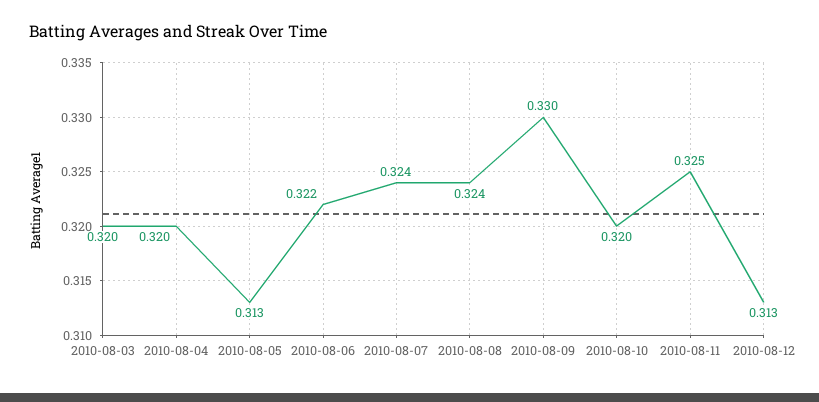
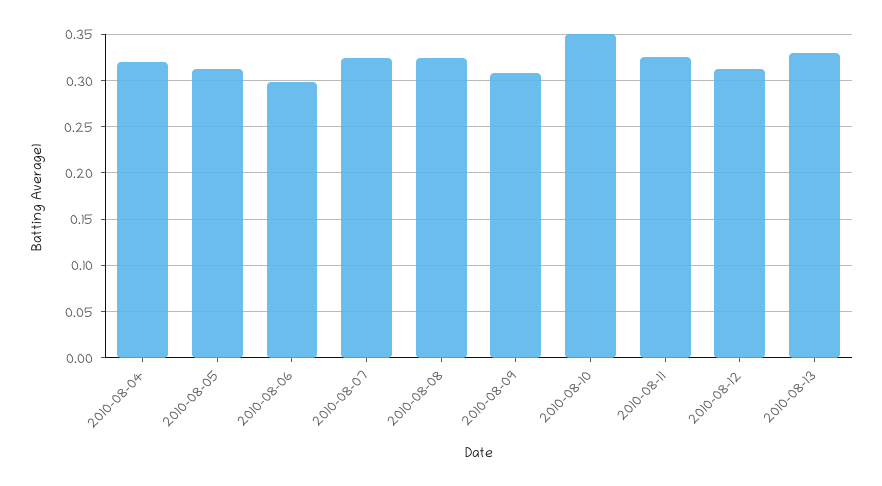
2010-08-03: 0.32 -> none
2010-08-06: 0.322 -> 0.3
2010-08-09: 0.33 -> 0.31
2010-08-10: 0.32 -> 0.35
2010-08-13: none -> 0.33

